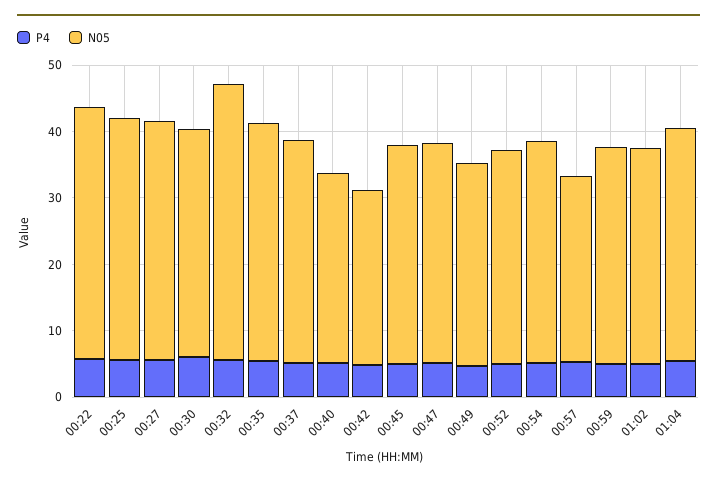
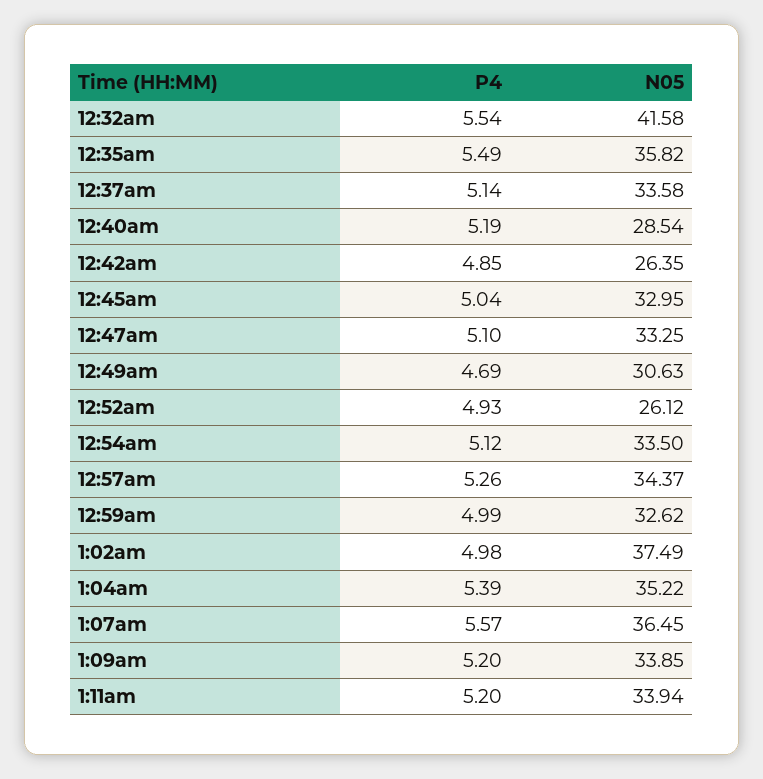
P4, 00:22: 6 -> none
N05, 00:22: 38 -> none
P4, 00:25: 6 -> none
N05, 00:25: 36 -> none
P4, 00:27: 6 -> none
N05, 00:27: 36 -> none
P4, 00:30: 6 -> none
N05, 00:30: 34 -> none
N05, 00:52: 32 -> 26.12
N05, 00:57: 28 -> 34.37
N05, 01:02: 32 -> 37.49
P4, 1:07am: none -> 5.57
N05, 1:07am: none -> 36.45
P4, 1:09am: none -> 5.2
N05, 1:09am: none -> 33.85
P4, 1:11am: none -> 5.2
N05, 1:11am: none -> 33.94

